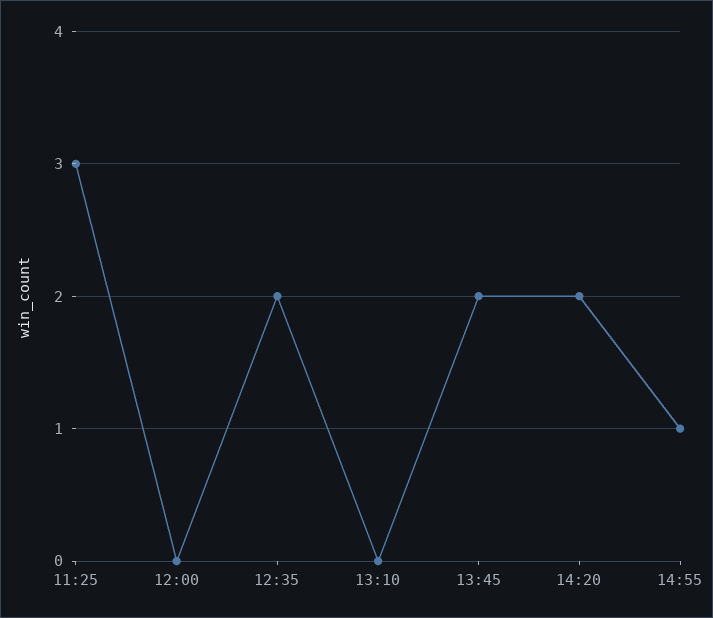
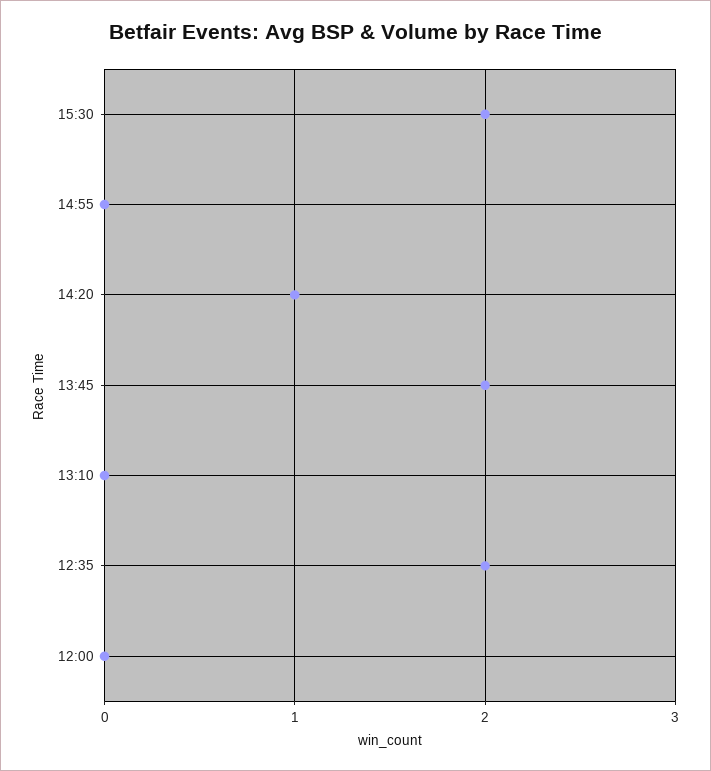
11:25: 3 -> none
14:20: 2 -> 1
14:55: 1 -> 0
15:30: none -> 2

